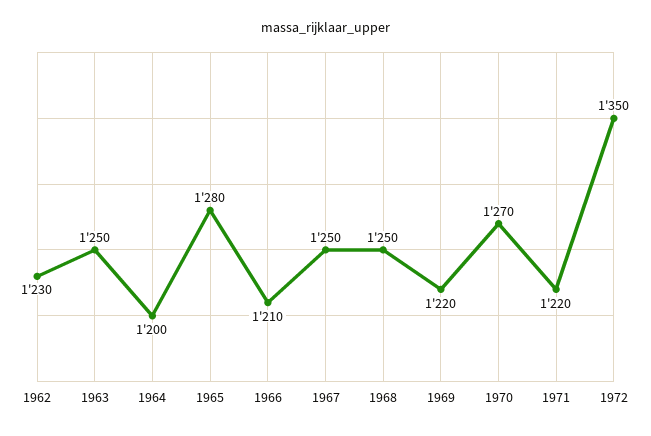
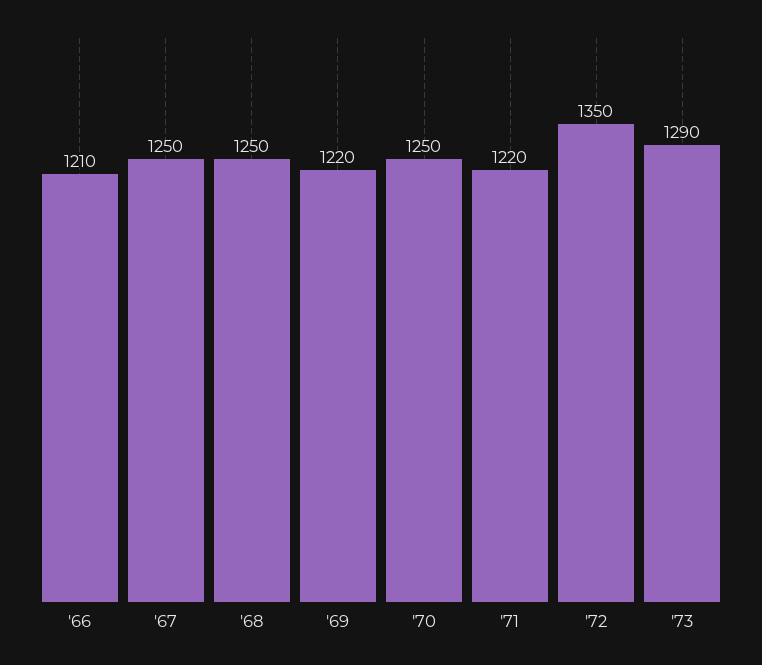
1962: 1230 -> none
1963: 1250 -> none
1964: 1200 -> none
1965: 1280 -> none
1970: 1270 -> 1250
'73: none -> 1290

